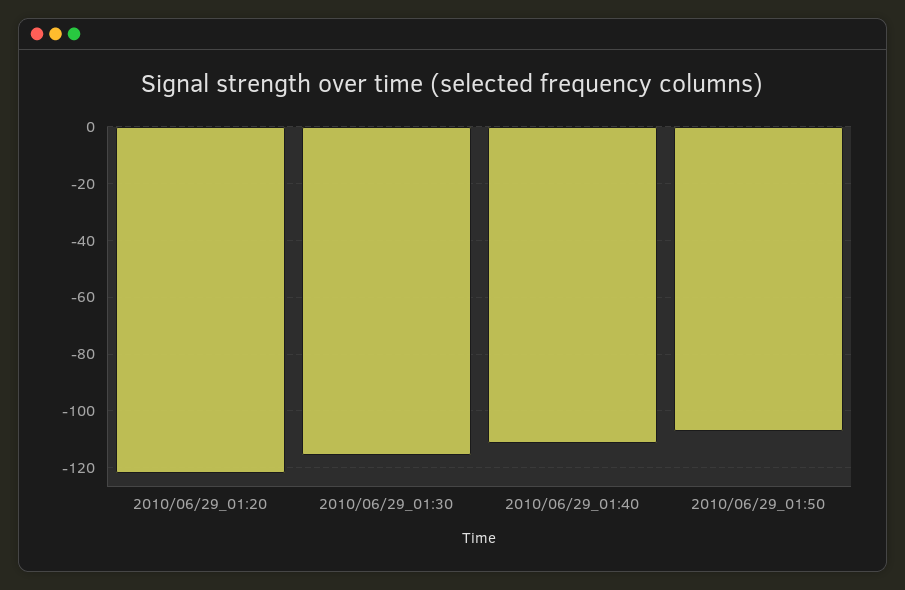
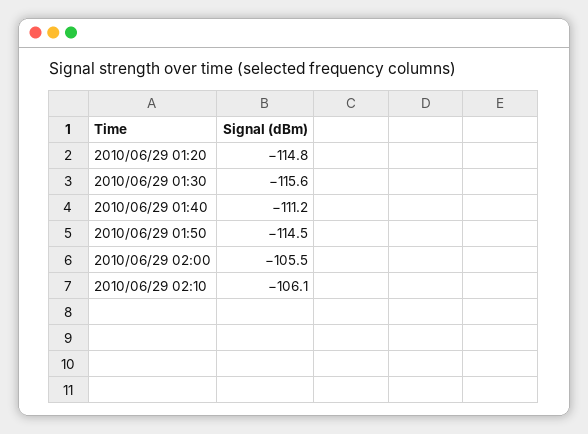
2010/06/29_01:20: -122.5 -> -114.8
2010/06/29_01:50: -107.5 -> -114.5
2010/06/29 02:00: none -> -105.5
2010/06/29 02:10: none -> -106.1

